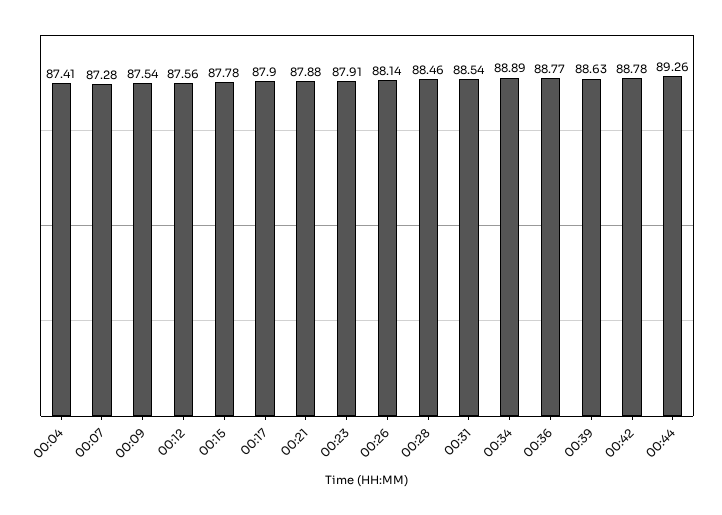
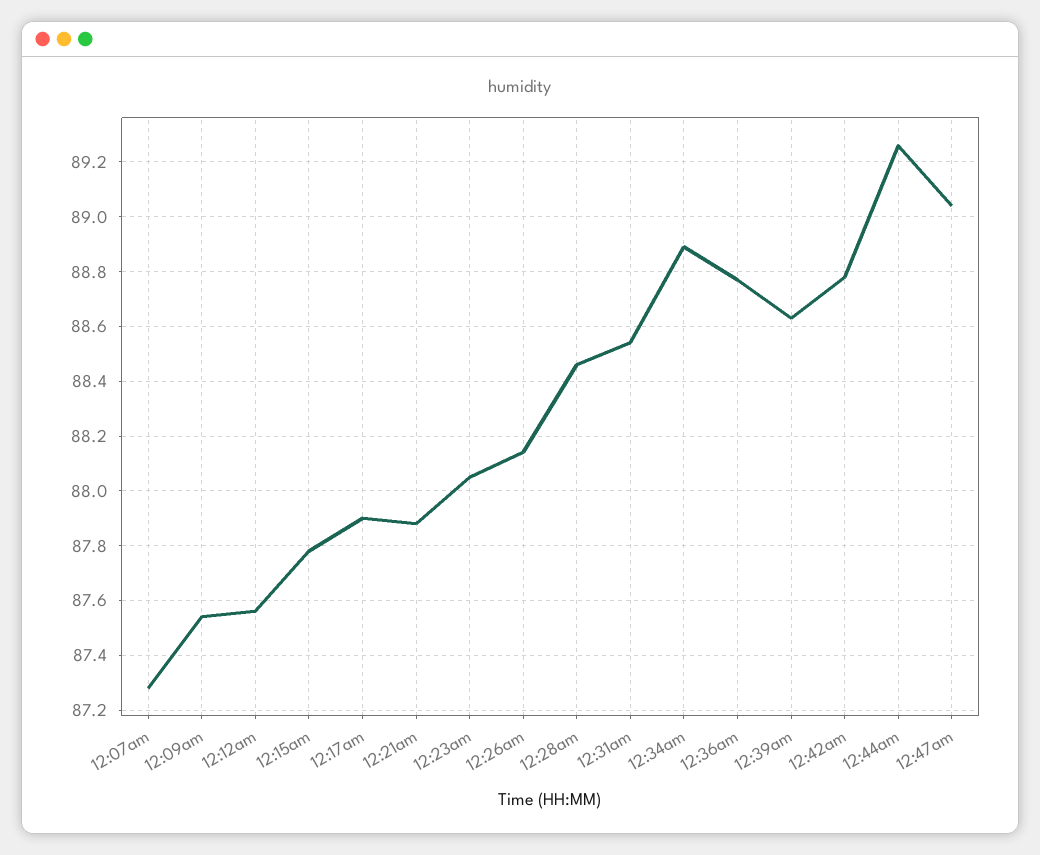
00:04: 87.41 -> none
00:23: 87.91 -> 88.05
12:47am: none -> 89.05

